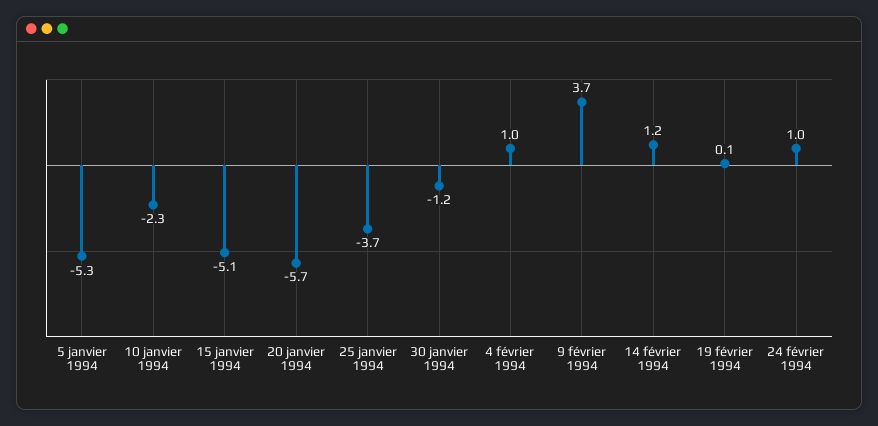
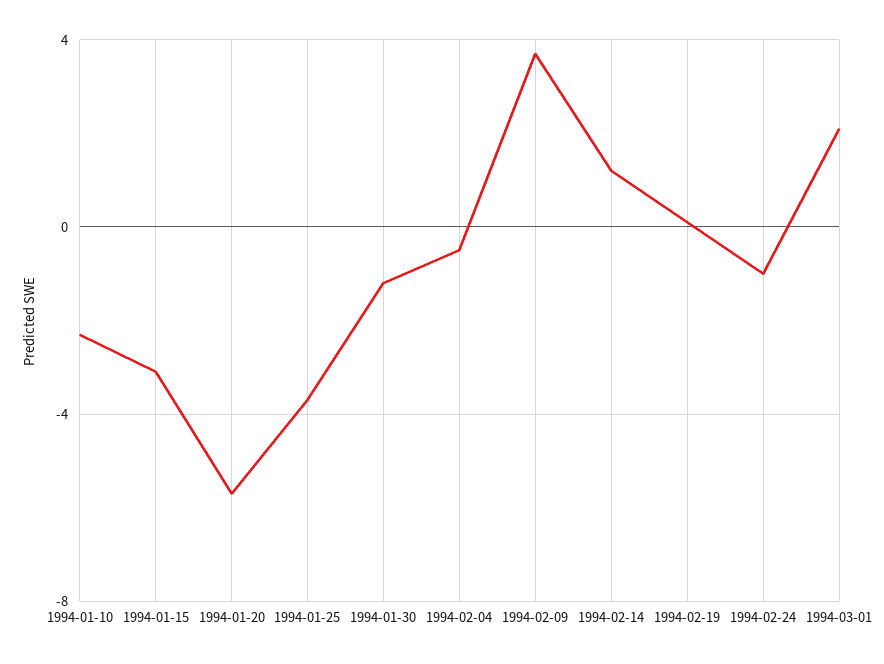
5 janvier 1994: -5.3 -> none
15 janvier 1994: -5.1 -> -3
4 février 1994: 1 -> -0.5
24 février 1994: 1 -> -1
1994-03-01: none -> 2

